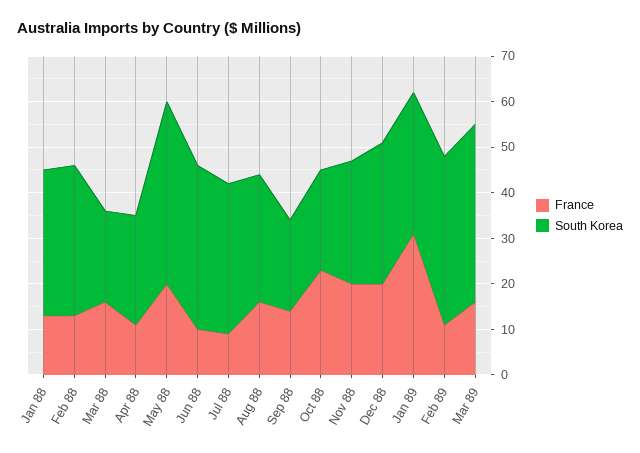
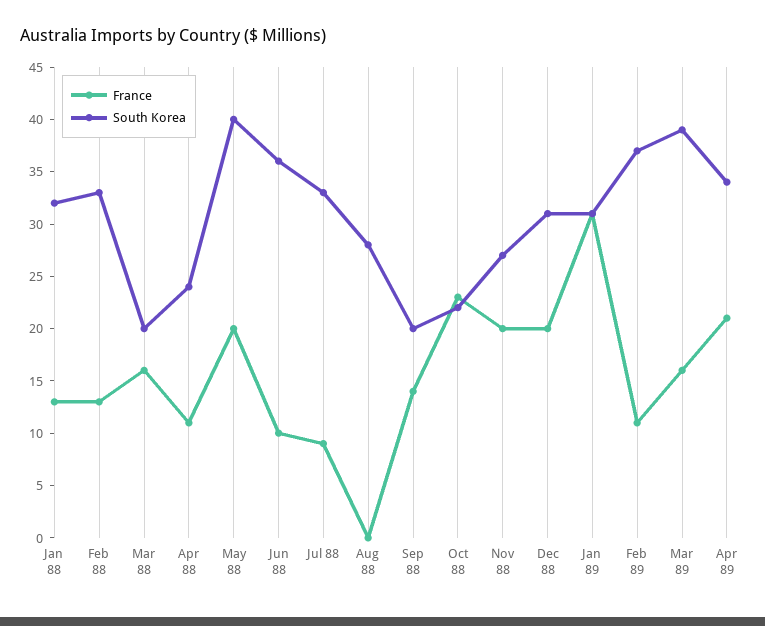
France, Aug 88: 15 -> 0
France, Apr 89: none -> 21
South Korea, Apr 89: none -> 34

